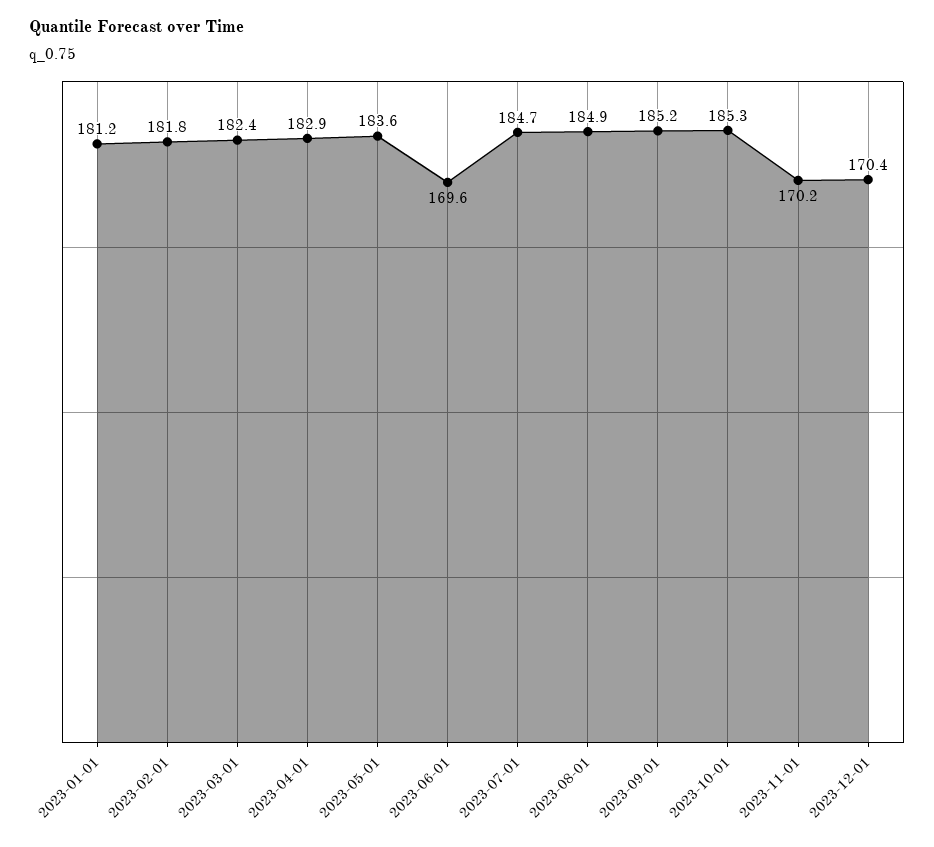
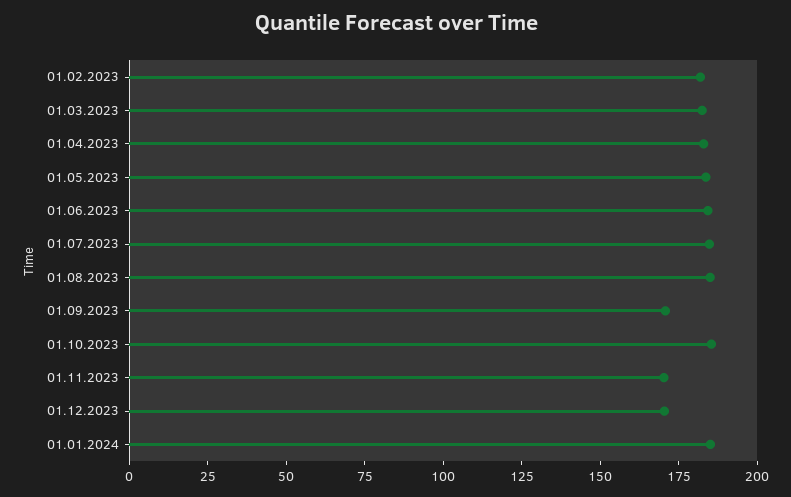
2023-01-01: 181.2 -> none
2023-06-01: 169.6 -> 185
2023-09-01: 185.2 -> 170
01.01.2024: none -> 185

